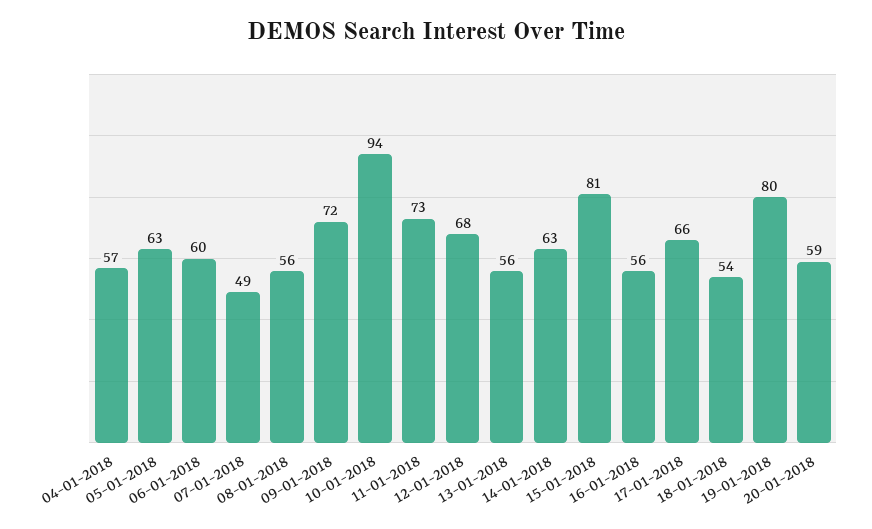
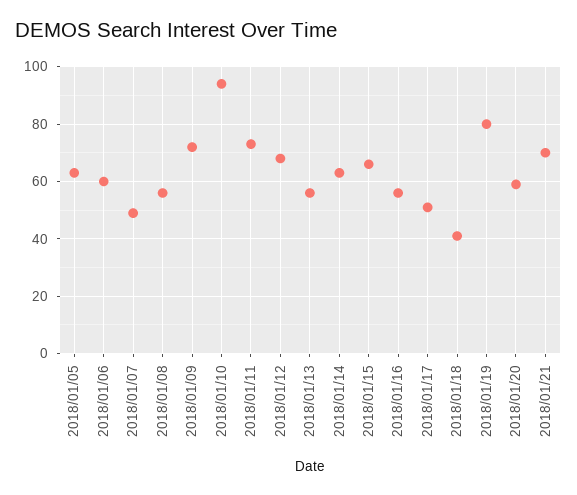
04-01-2018: 57 -> none
15-01-2018: 81 -> 65
17-01-2018: 66 -> 50
18-01-2018: 54 -> 40
2018/01/21: none -> 70

